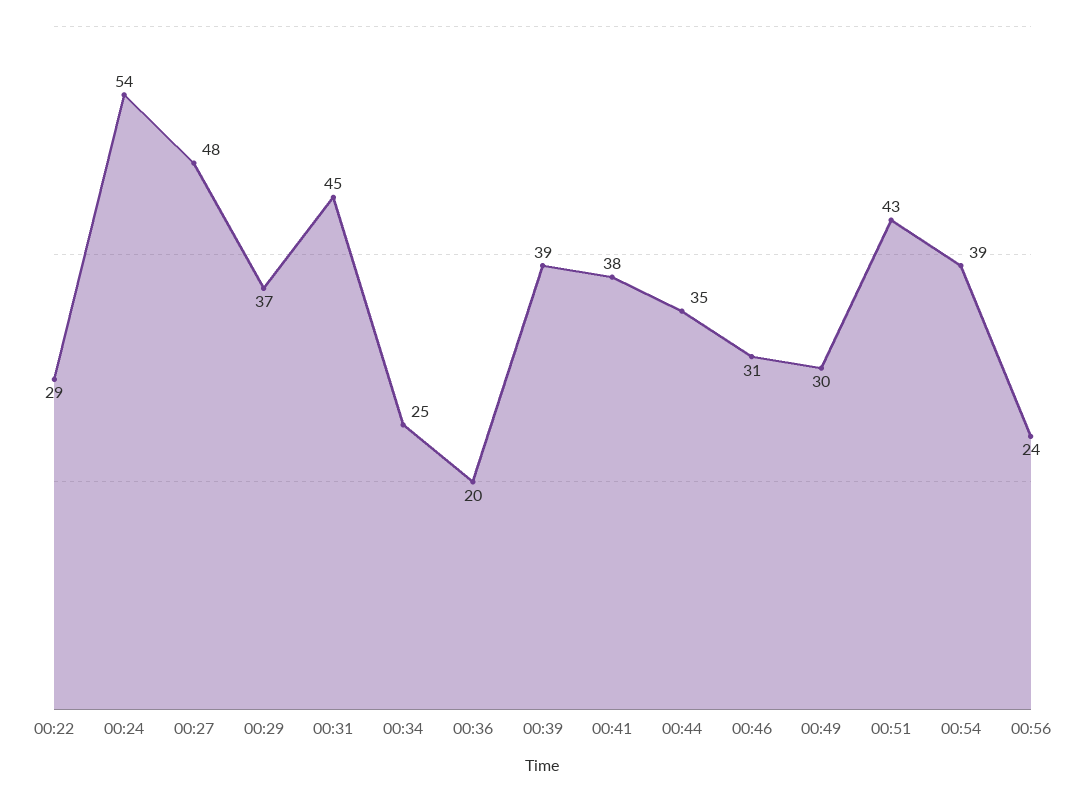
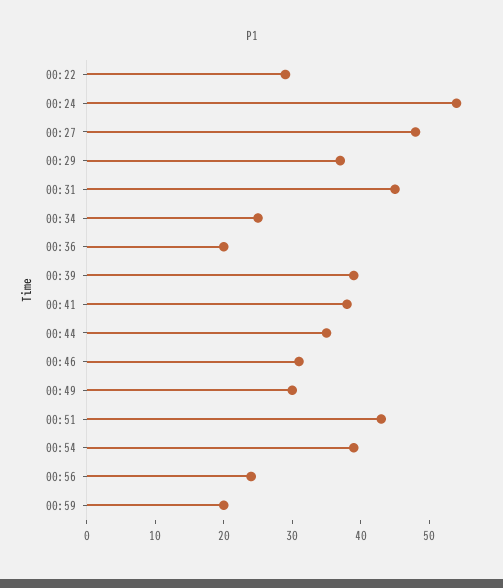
00:59: none -> 20

